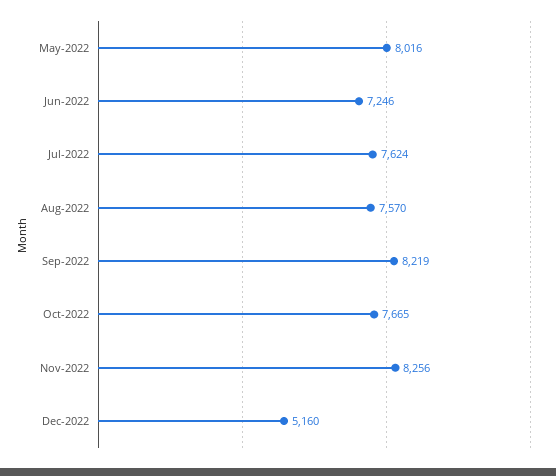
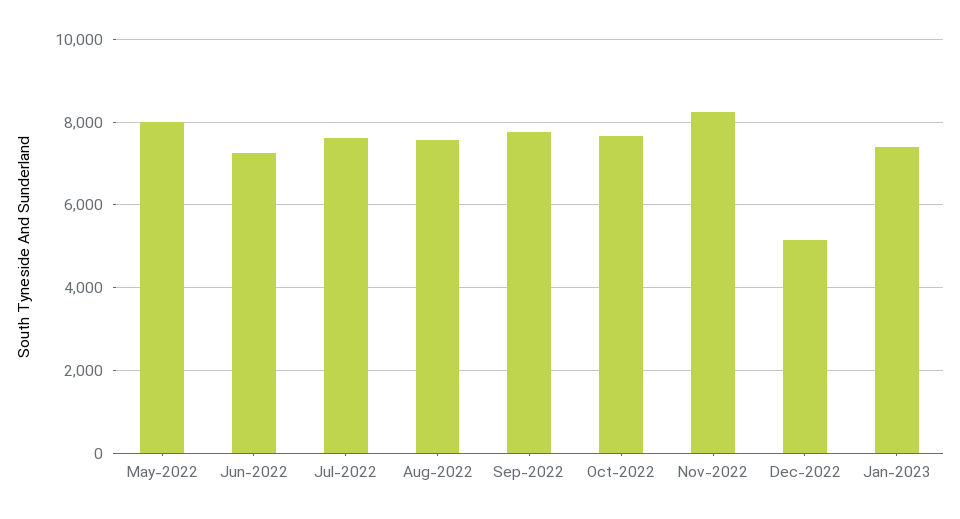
Sep-2022: 8219 -> 7800
Jan-2023: none -> 7400

